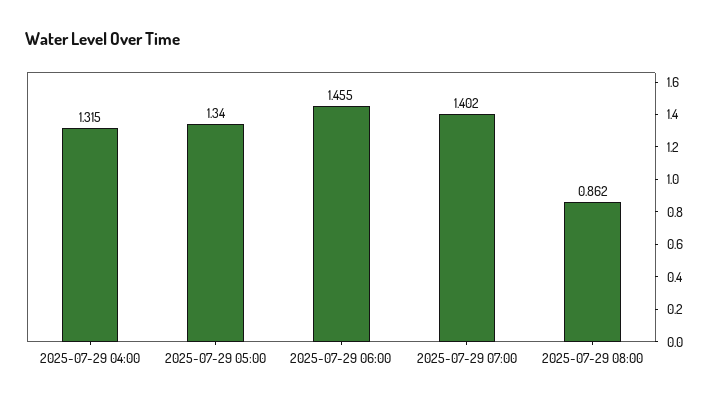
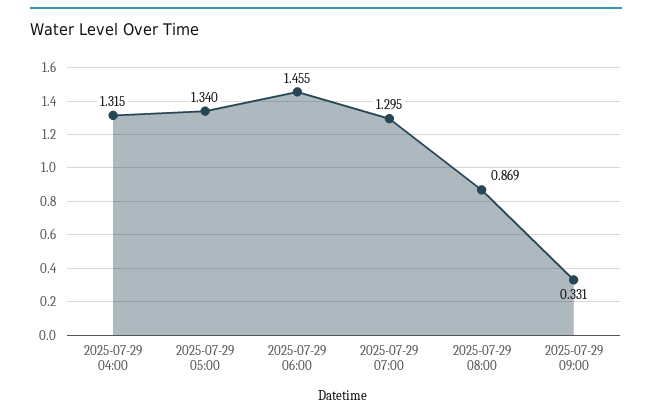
2025-07-29 07:00: 1.402 -> 1.295
2025-07-29 08:00: 0.862 -> 0.869
2025-07-29 09:00: none -> 0.331

